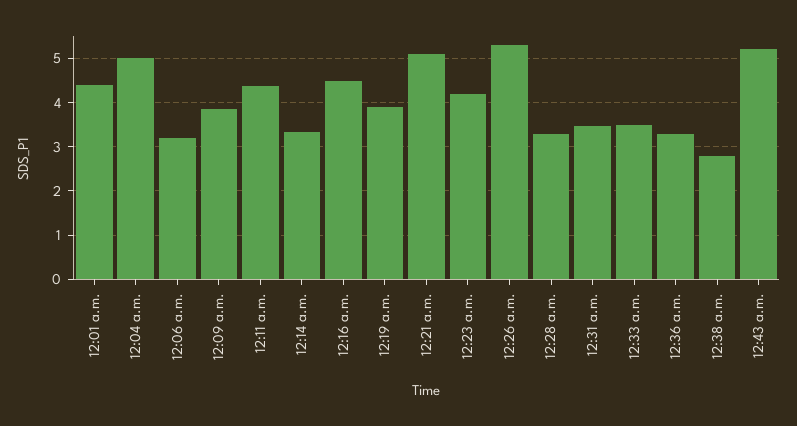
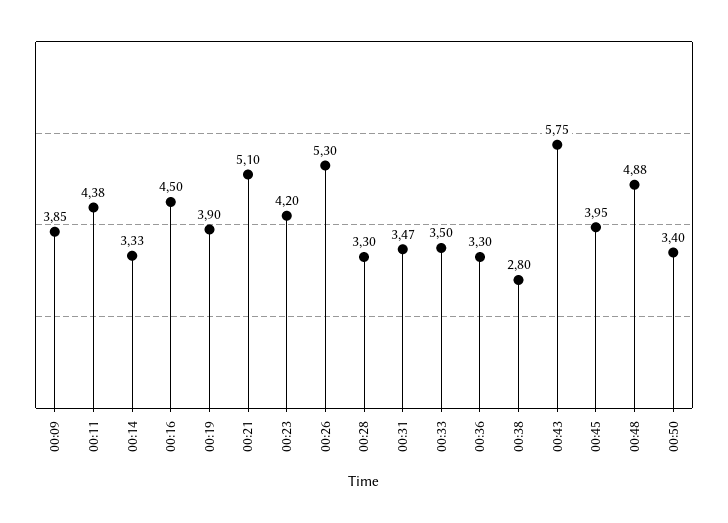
12:01 a.m.: 4.4 -> none
12:04 a.m.: 5 -> none
12:06 a.m.: 3.2 -> none
12:43 a.m.: 5.2 -> 5.75
00:45: none -> 3.95
00:48: none -> 4.88
00:50: none -> 3.4

